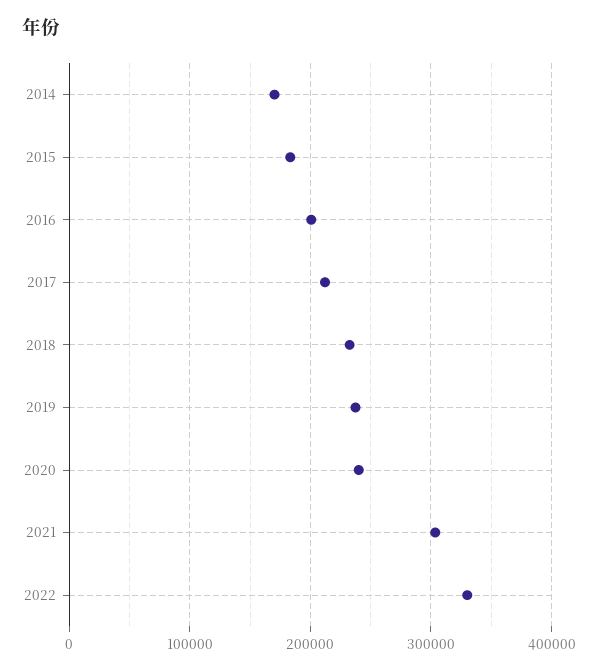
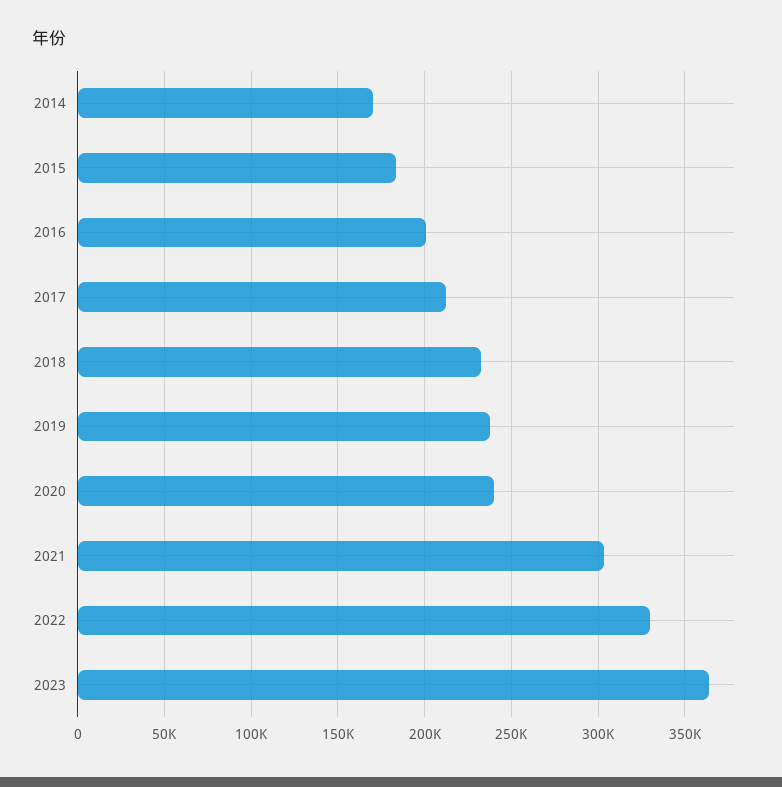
2023: none -> 365000

